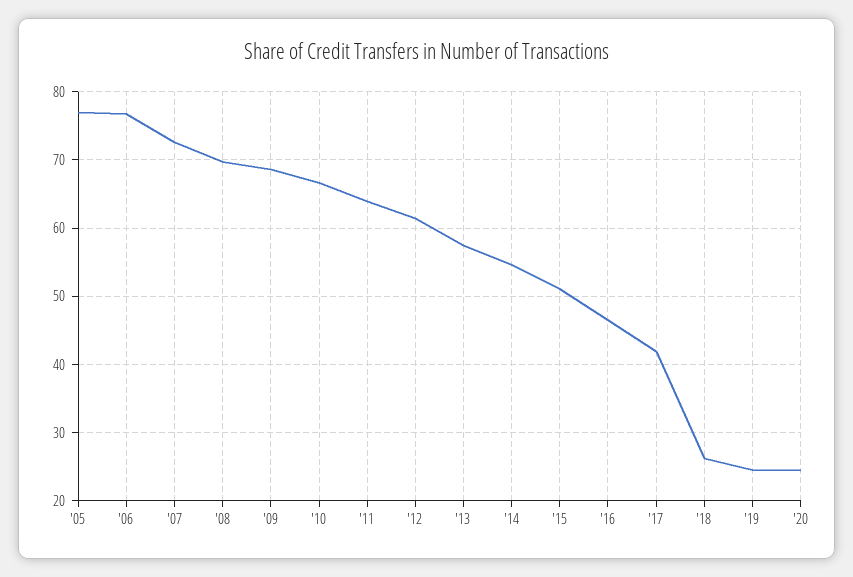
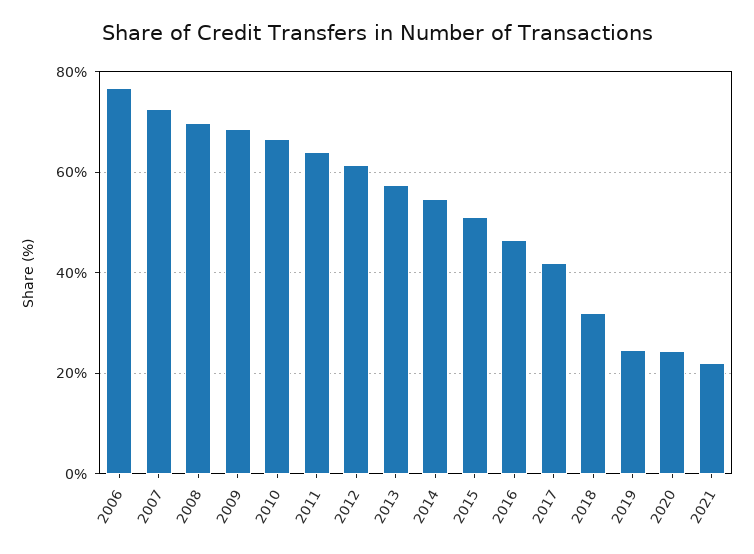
'05: 77 -> none
'18: 26 -> 32
2021: none -> 22

